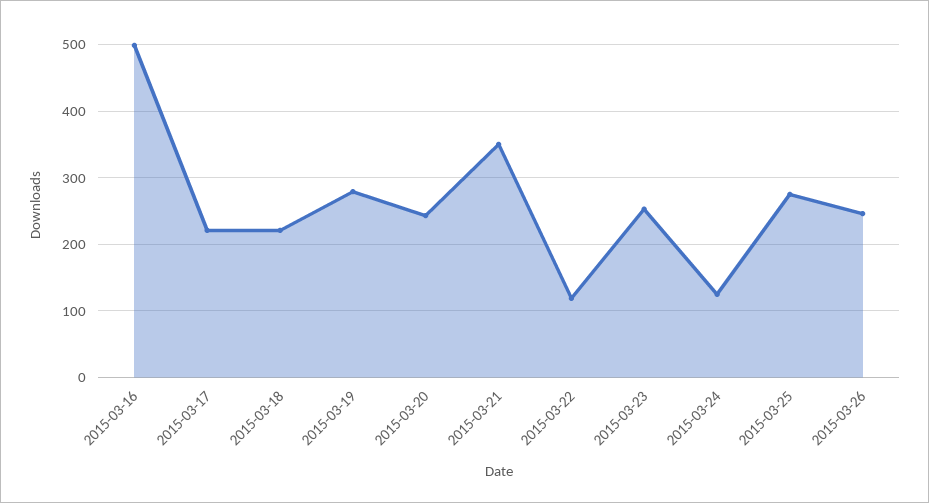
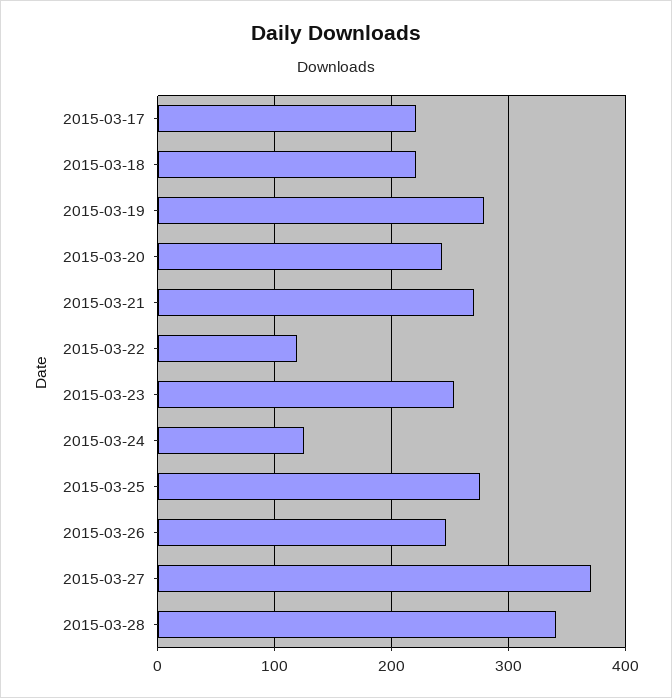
2015-03-16: 500 -> none
2015-03-21: 350 -> 270
2015-03-27: none -> 370
2015-03-28: none -> 340

